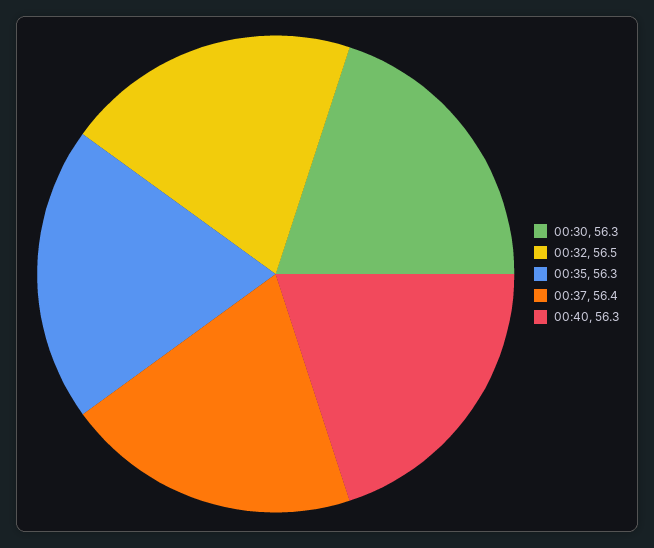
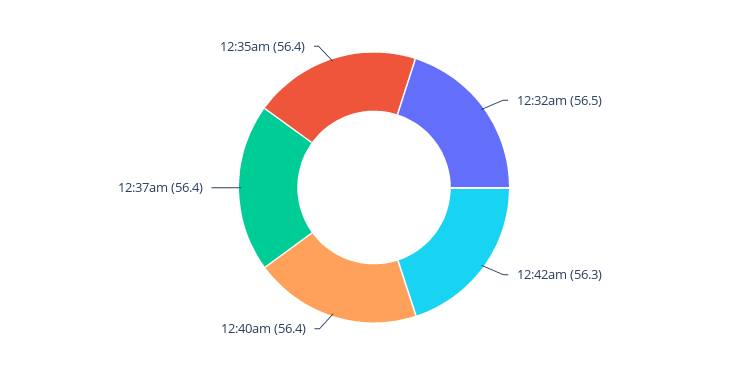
00:30: 56.3 -> none
00:35: 56.3 -> 56.4
00:40: 56.3 -> 56.4
12:42am: none -> 56.3

